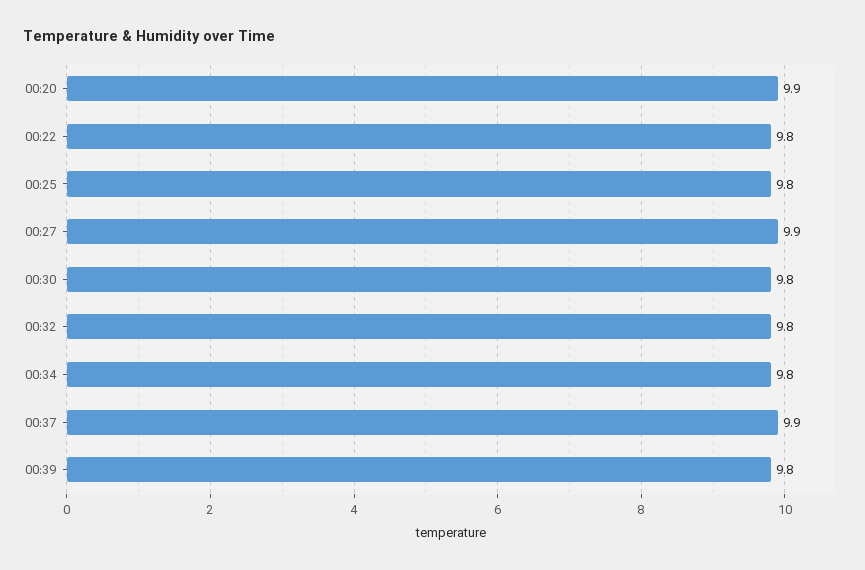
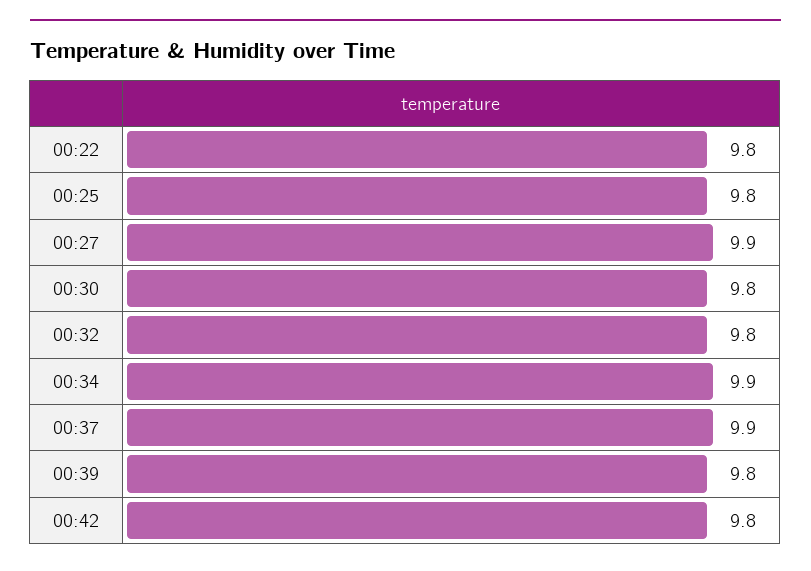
00:20: 9.9 -> none
00:34: 9.8 -> 9.9
00:42: none -> 9.8

